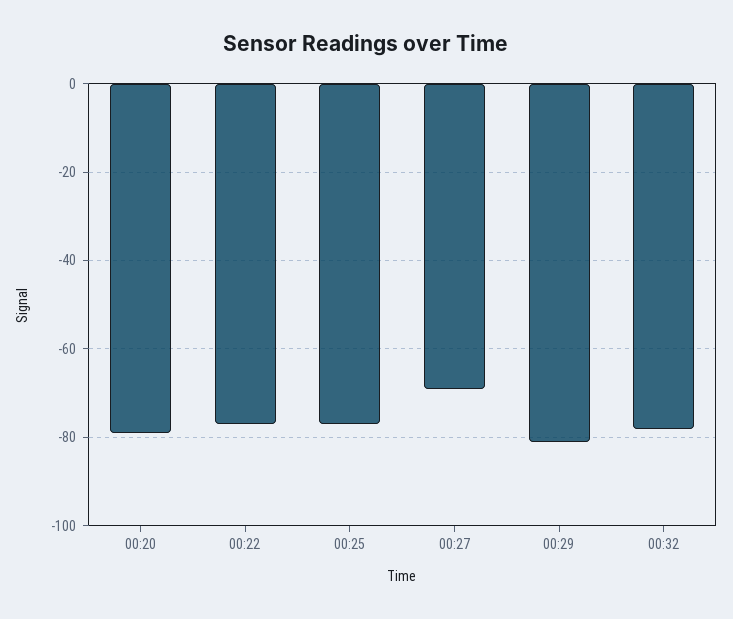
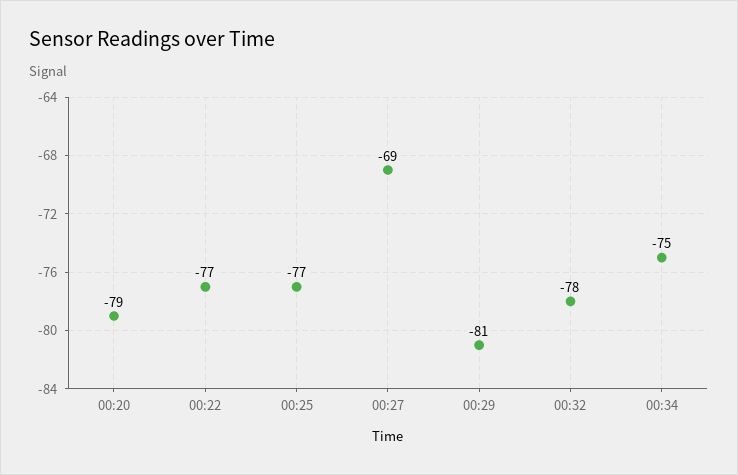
00:34: none -> -75

